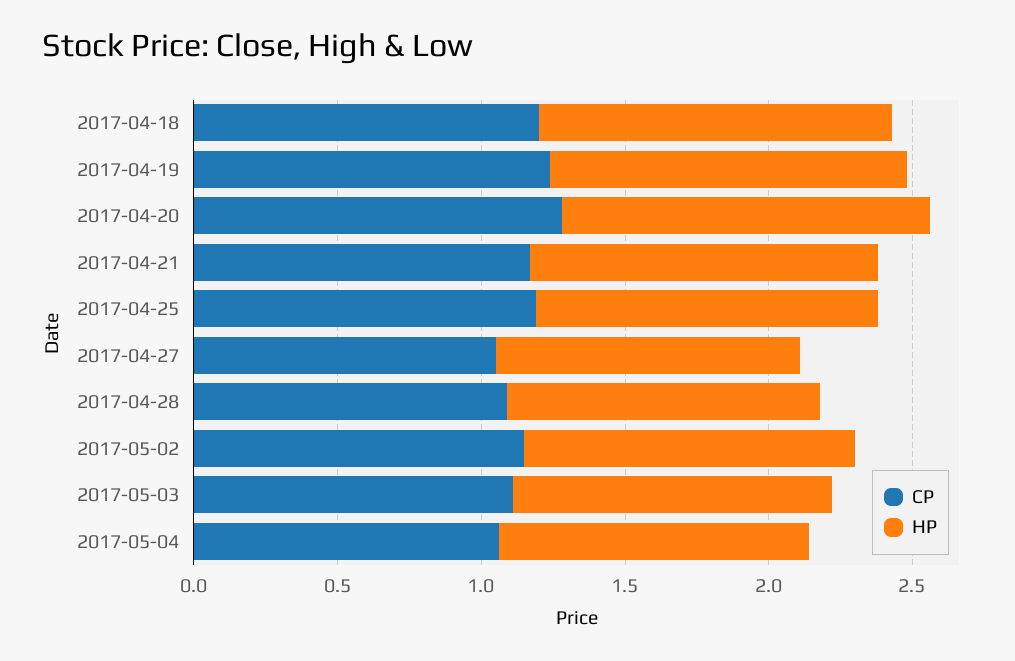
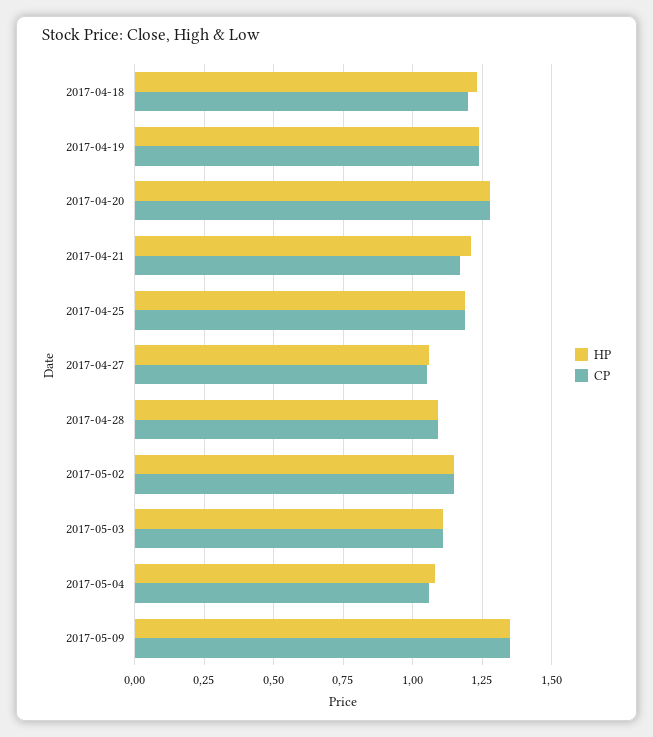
HP, 2017-05-09: none -> 1.35
CP, 2017-05-09: none -> 1.35

